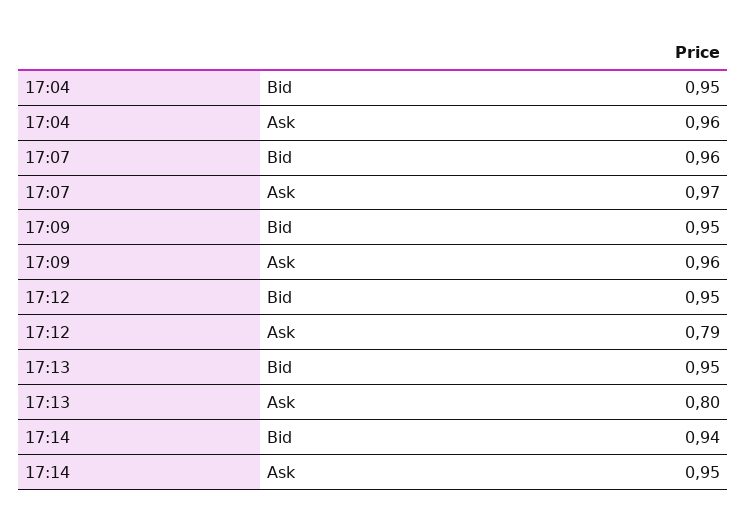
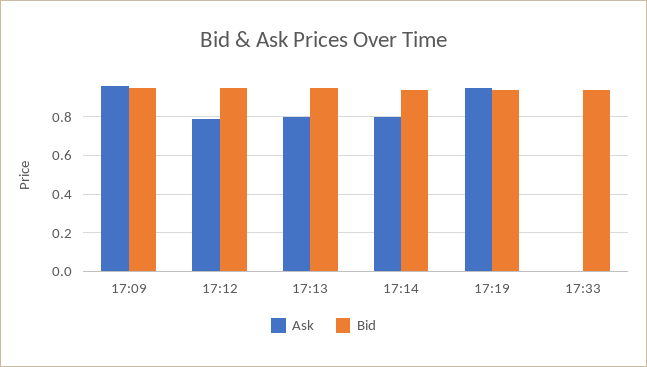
Bid, 17:04: 0.95 -> none
Ask, 17:04: 0.96 -> none
Bid, 17:07: 0.96 -> none
Ask, 17:07: 0.97 -> none
Ask, 17:14: 0.95 -> 0.8
Ask, 17:19: none -> 0.95
Bid, 17:19: none -> 0.95
Ask, 17:33: none -> 0
Bid, 17:33: none -> 0.95

